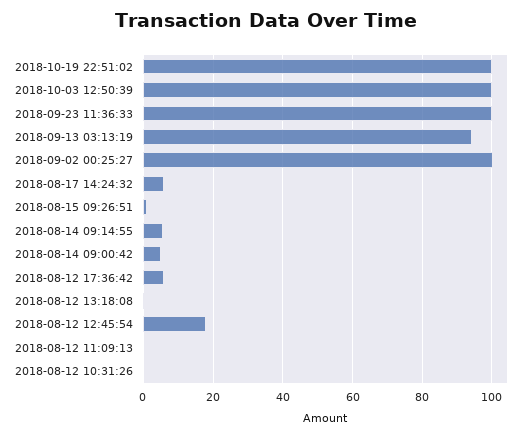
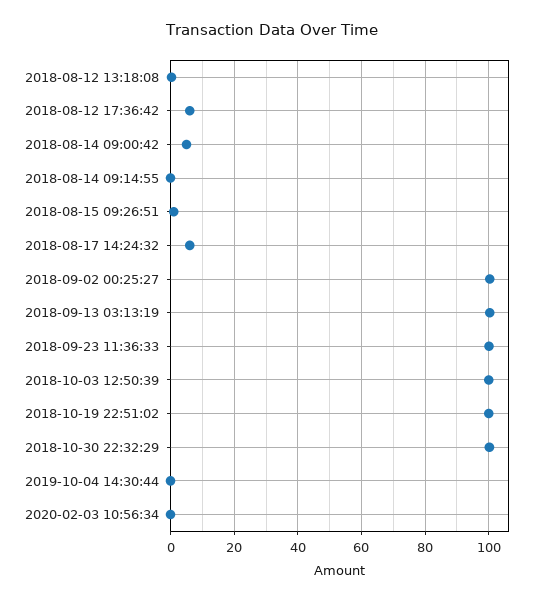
2018-09-13 03:13:19: 94 -> 100
2018-08-14 09:14:55: 6 -> 0
2018-08-12 12:45:54: 18 -> none
2018-08-12 11:09:13: 0 -> none
2018-08-12 10:31:26: 0 -> none
2018-10-30 22:32:29: none -> 100
2019-10-04 14:30:44: none -> 0
2020-02-03 10:56:34: none -> 0

